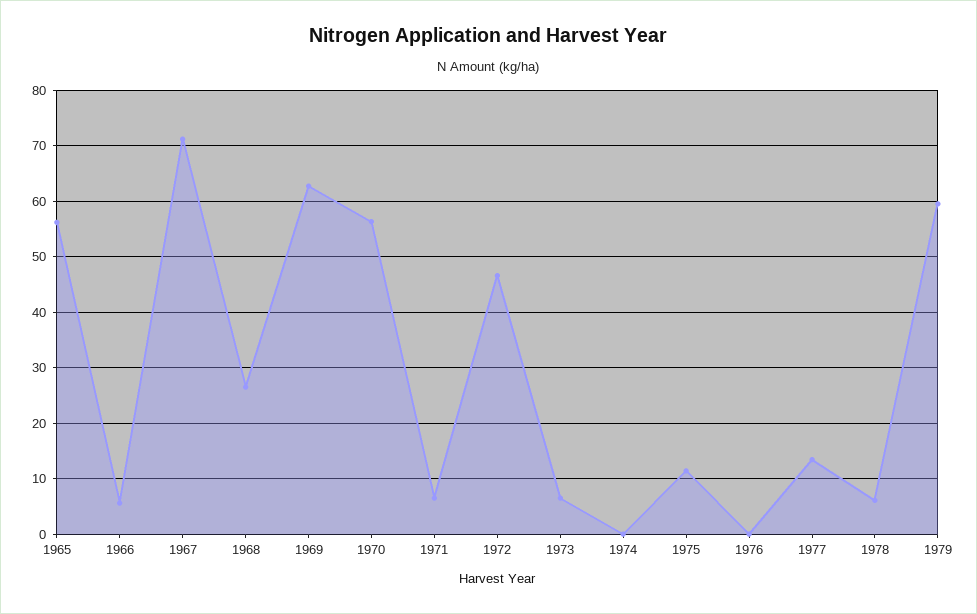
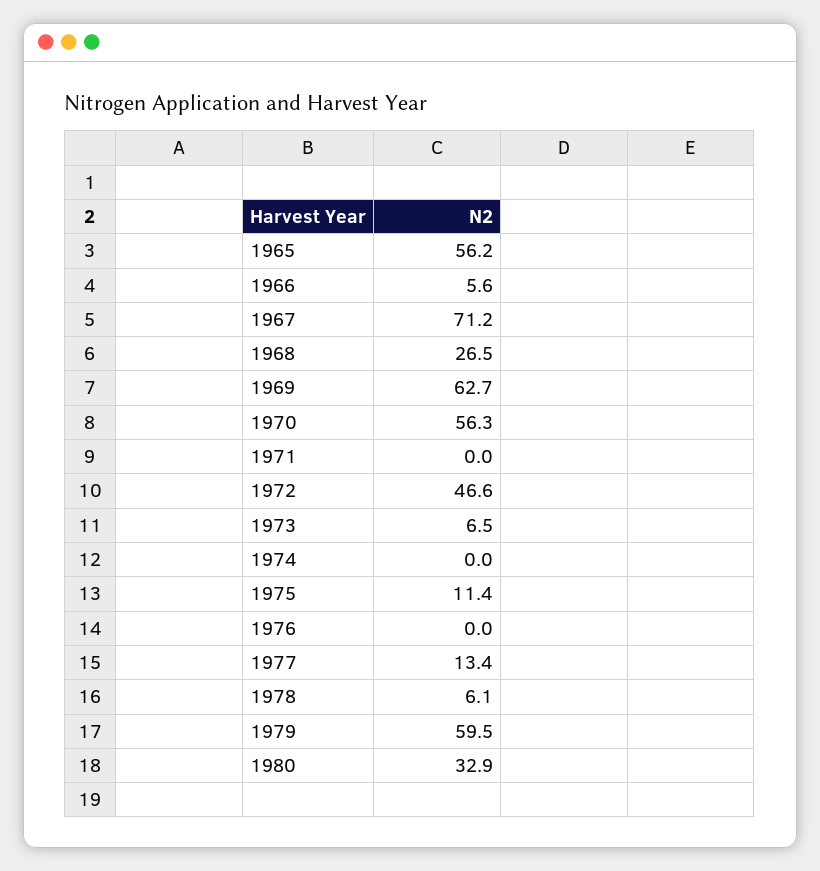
1971: 6 -> 0
1980: none -> 32.9

